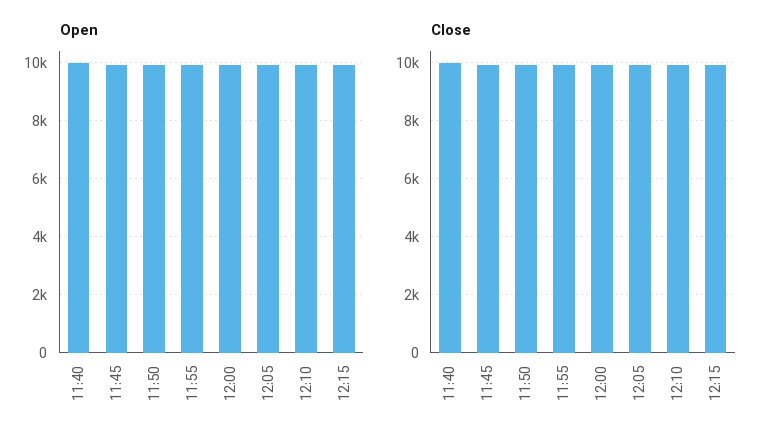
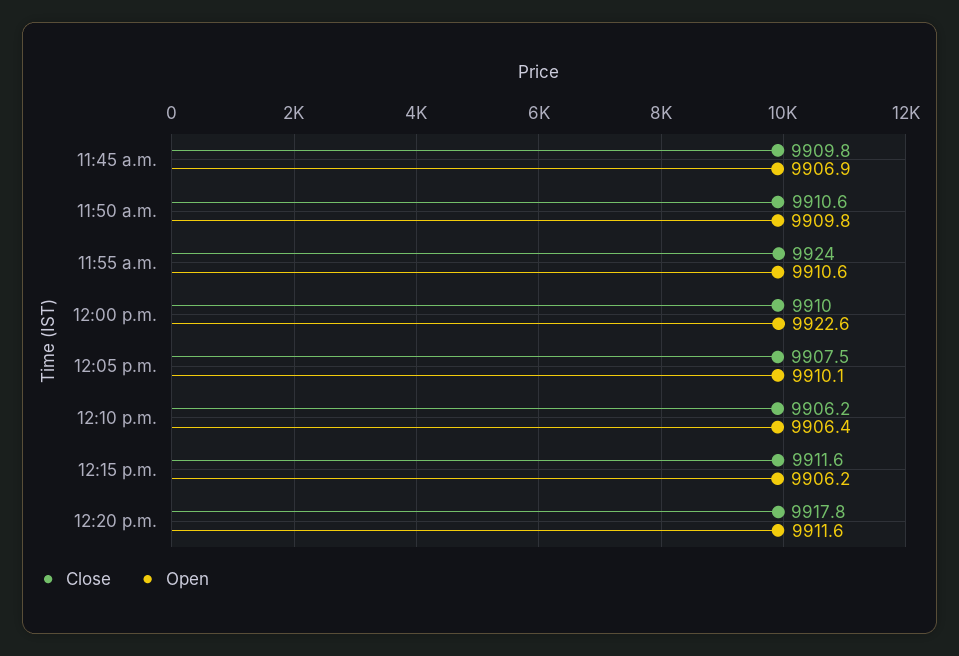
Open, 11:40: 10000 -> none
Close, 11:40: 10000 -> none
Close, 12:20 p.m.: none -> 9917.8
Open, 12:20 p.m.: none -> 9911.6

